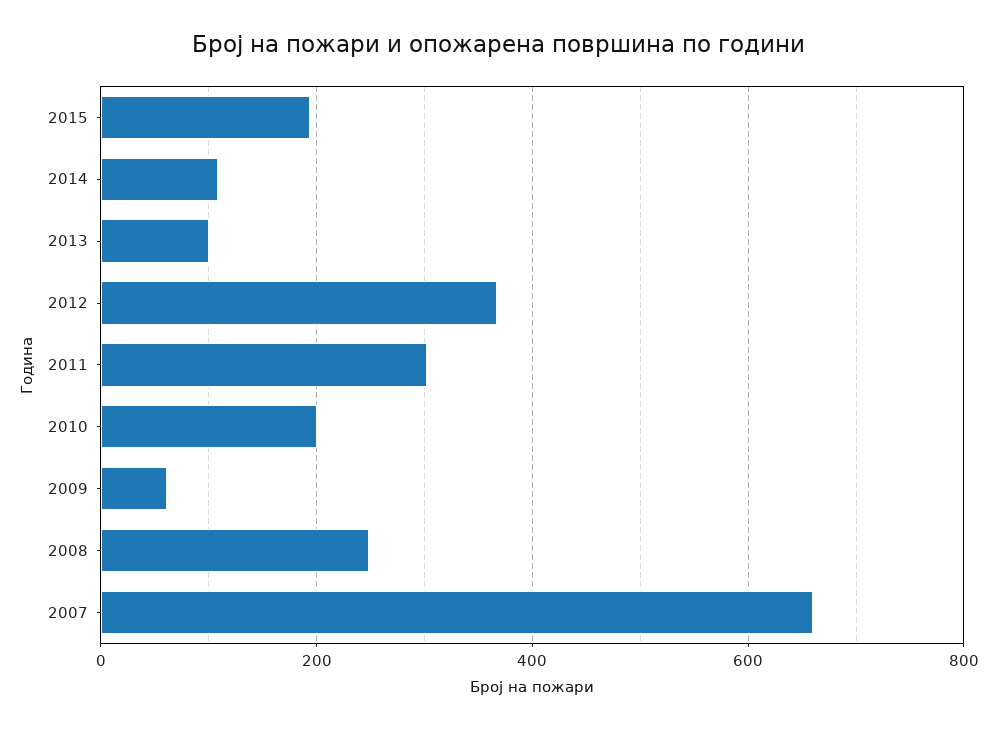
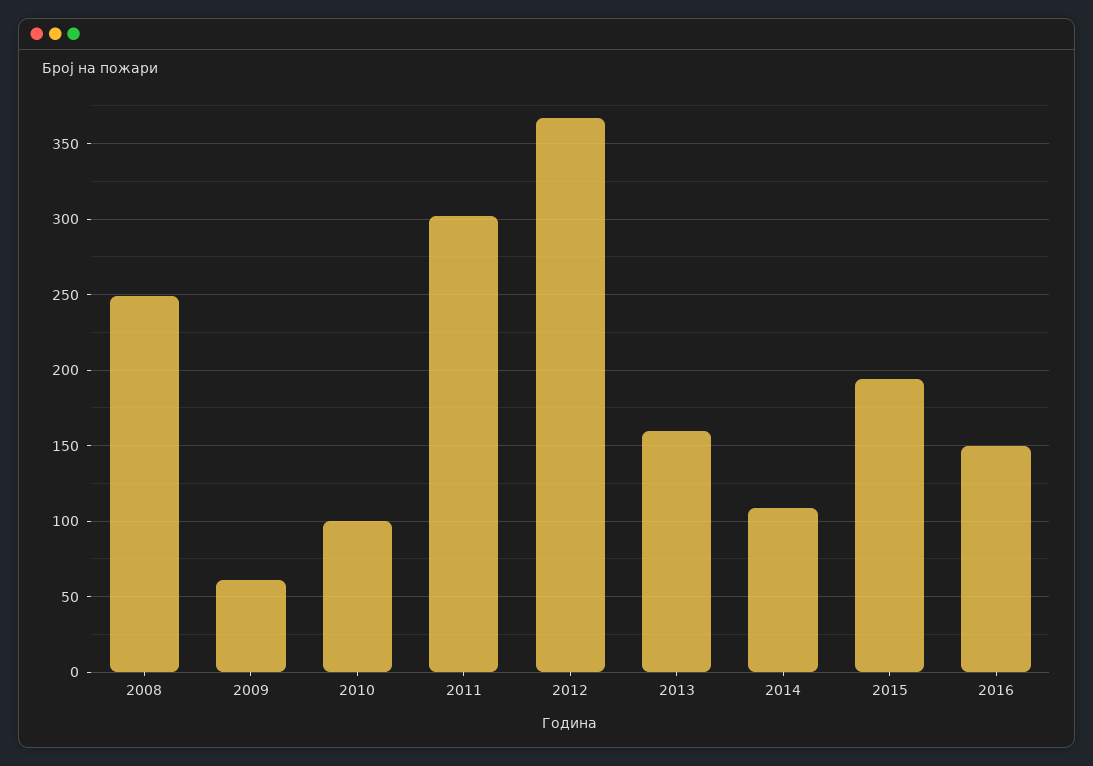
2013: 100 -> 160
2010: 200 -> 100
2007: 660 -> none
2016: none -> 150

